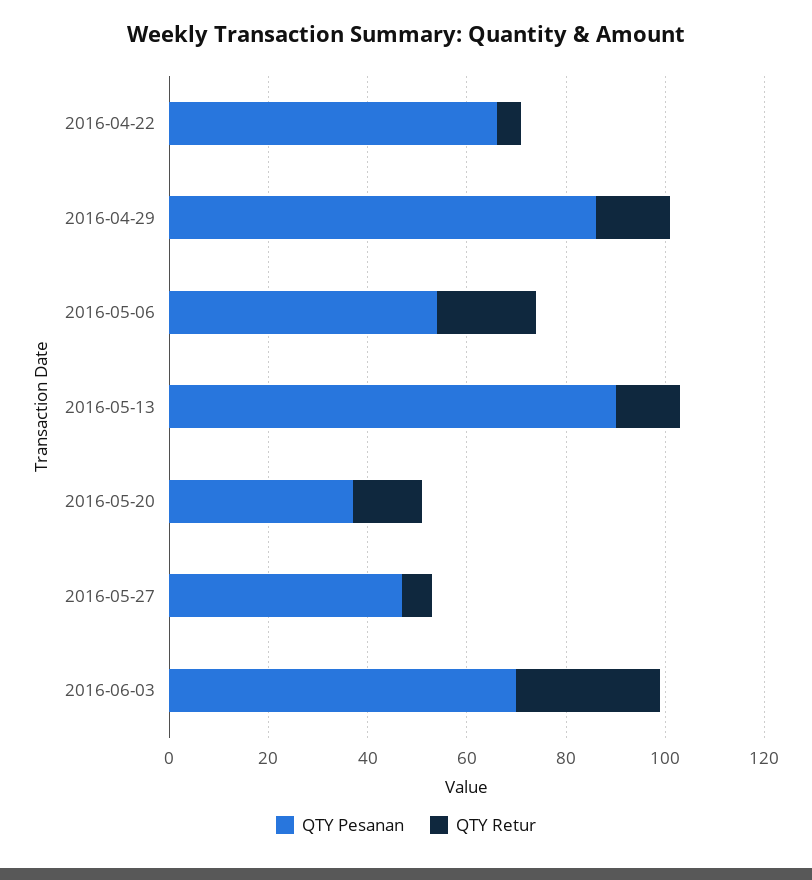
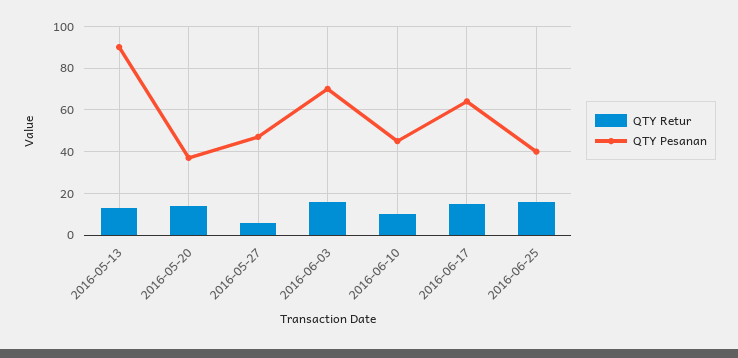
QTY Pesanan, 2016-04-22: 65 -> none
QTY Retur, 2016-04-22: 5 -> none
QTY Pesanan, 2016-04-29: 85 -> none
QTY Retur, 2016-04-29: 15 -> none
QTY Pesanan, 2016-05-06: 55 -> none
QTY Retur, 2016-05-06: 20 -> none
QTY Retur, 2016-06-03: 30 -> 15
QTY Retur, 2016-06-10: none -> 10
QTY Pesanan, 2016-06-10: none -> 45
QTY Retur, 2016-06-17: none -> 15
QTY Pesanan, 2016-06-17: none -> 65
QTY Retur, 2016-06-25: none -> 15
QTY Pesanan, 2016-06-25: none -> 40

